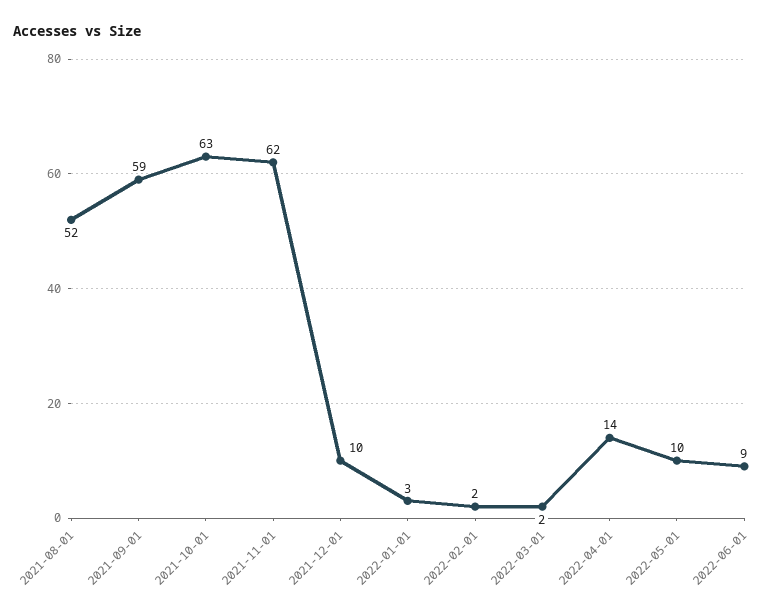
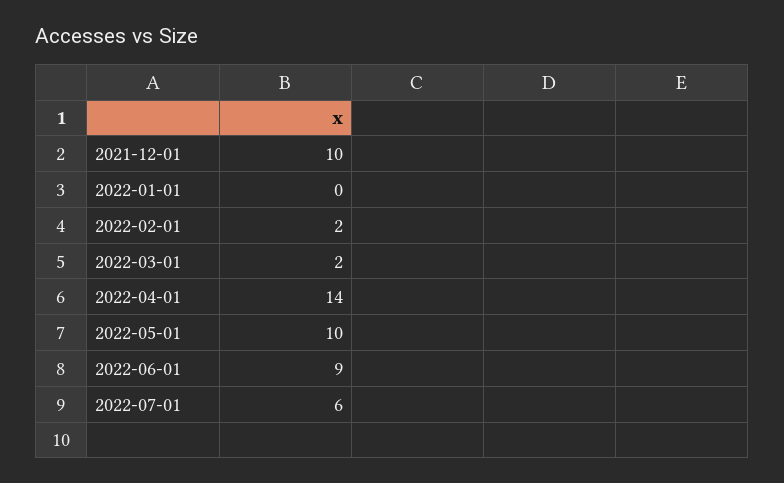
2021-08-01: 52 -> none
2021-09-01: 59 -> none
2021-10-01: 63 -> none
2021-11-01: 62 -> none
2022-01-01: 3 -> 0
2022-07-01: none -> 6

